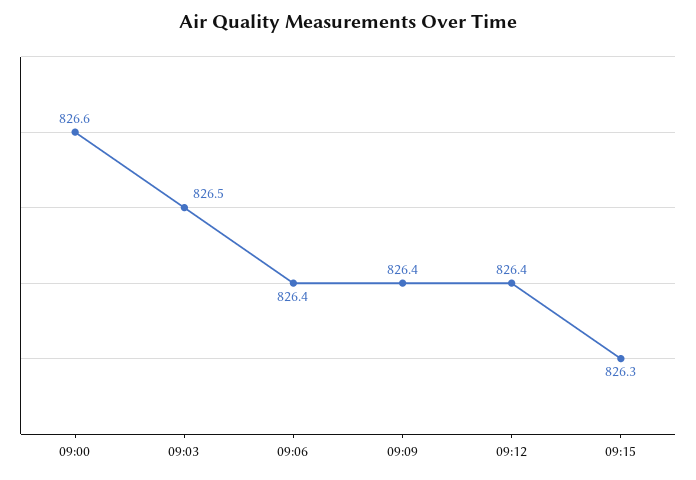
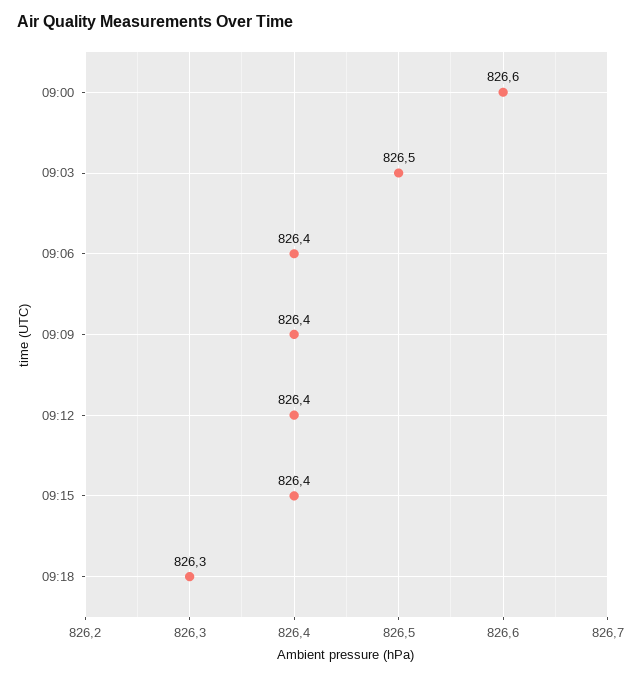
09:15: 826.3 -> 826.4
09:18: none -> 826.3

